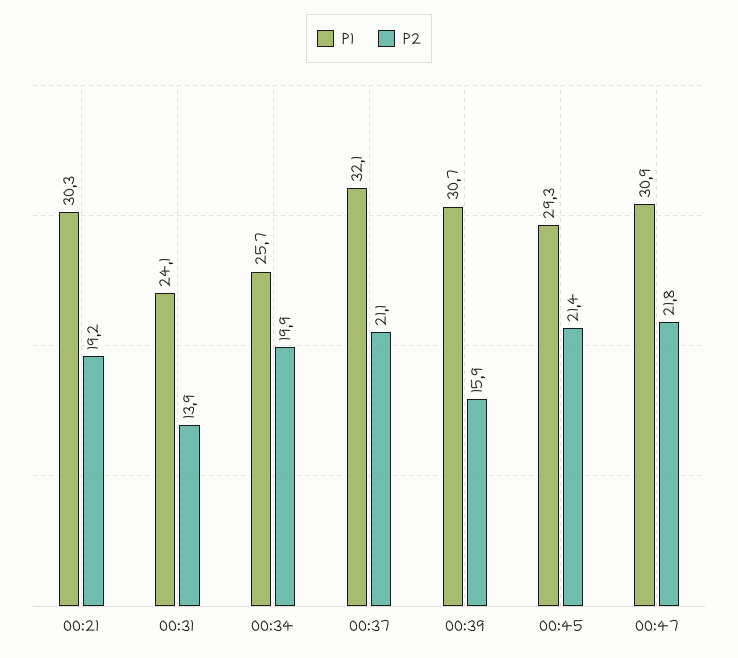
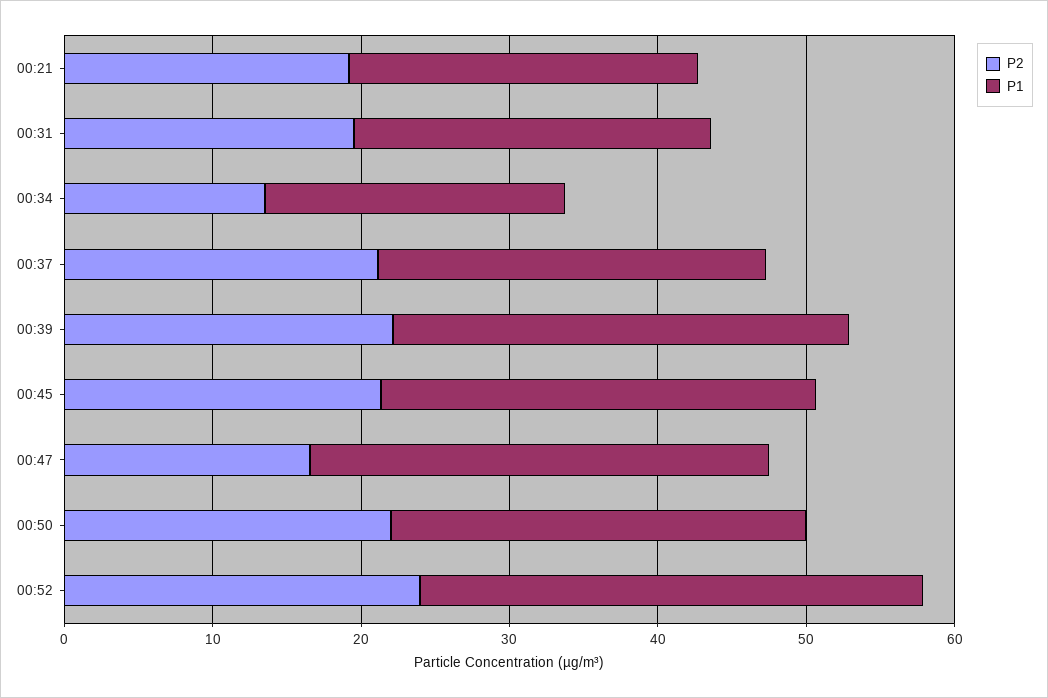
P1, 00:21: 30.3 -> 24
P2, 00:31: 13.9 -> 20
P1, 00:34: 25.7 -> 20
P2, 00:34: 19.9 -> 14
P1, 00:37: 32.1 -> 26
P2, 00:39: 15.9 -> 22
P2, 00:47: 21.8 -> 16
P2, 00:50: none -> 22
P1, 00:50: none -> 28
P2, 00:52: none -> 24
P1, 00:52: none -> 34

